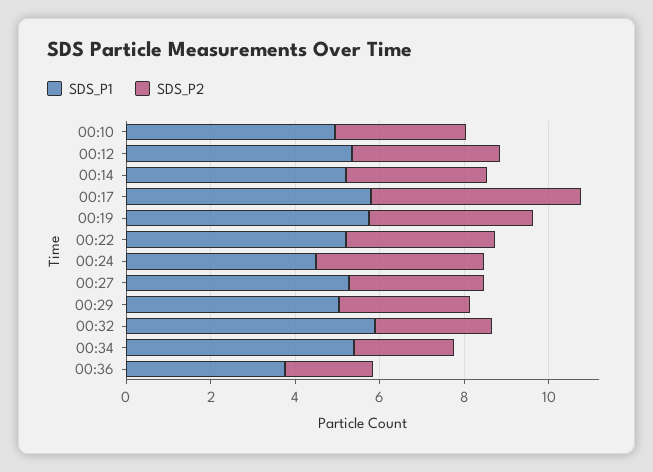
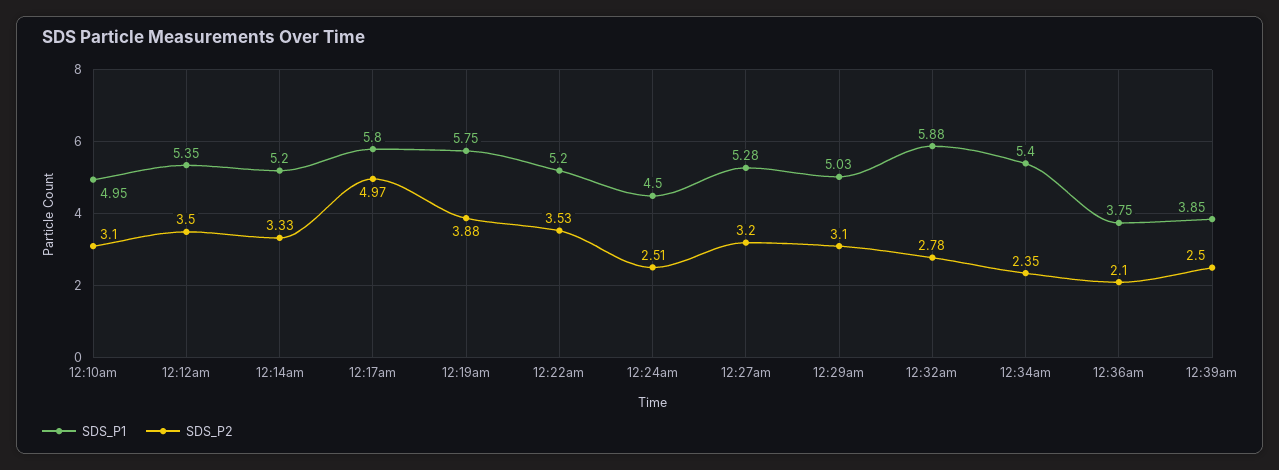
SDS_P2, 00:24: 4 -> 2.51
SDS_P1, 12:39am: none -> 3.85
SDS_P2, 12:39am: none -> 2.5

